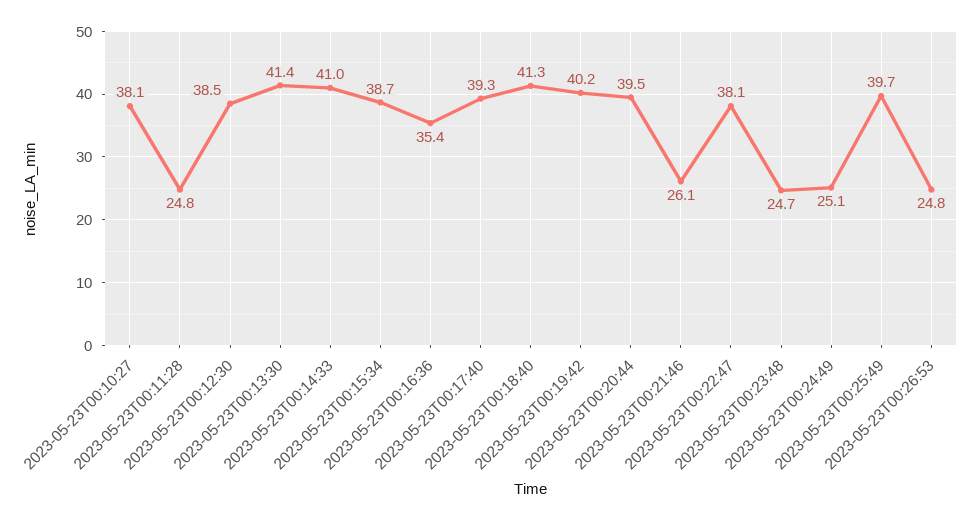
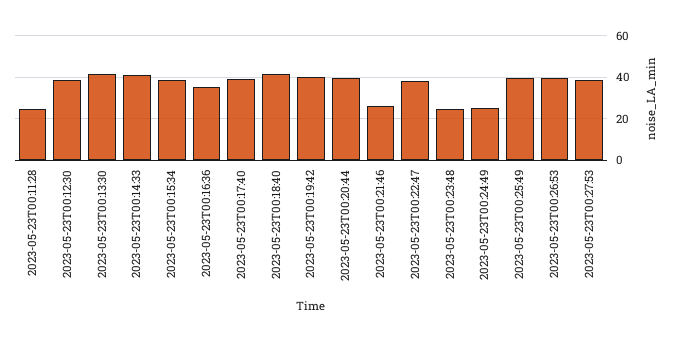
2023-05-23T00:10:27: 38.1 -> none
2023-05-23T00:26:53: 24.8 -> 40
2023-05-23T00:27:53: none -> 40

